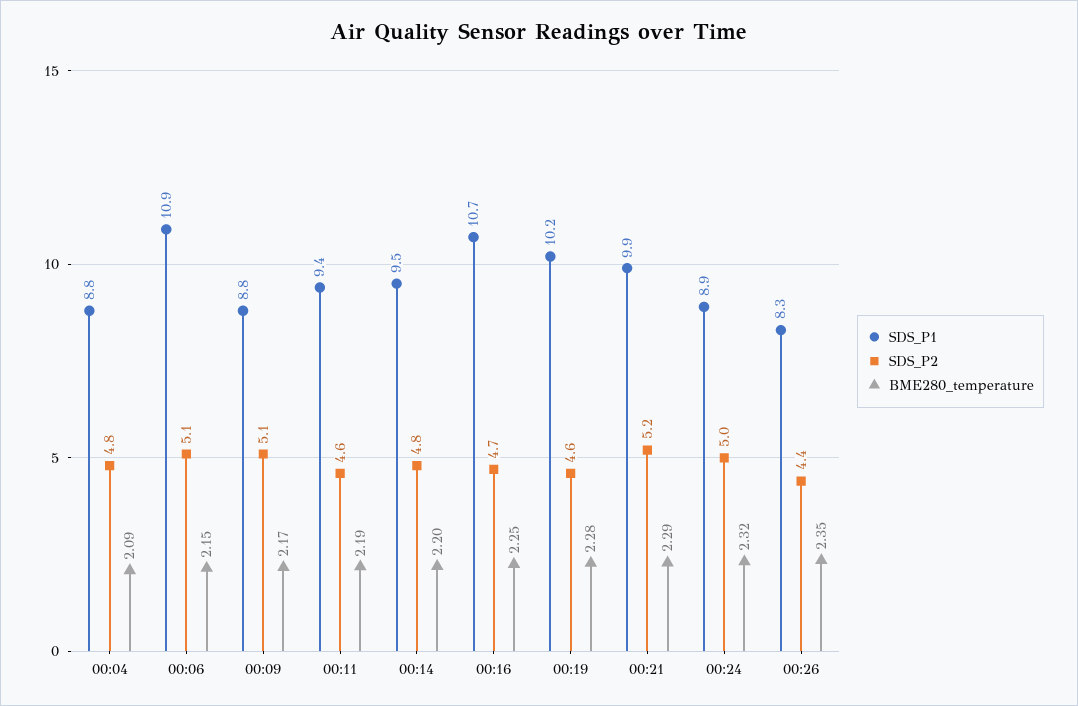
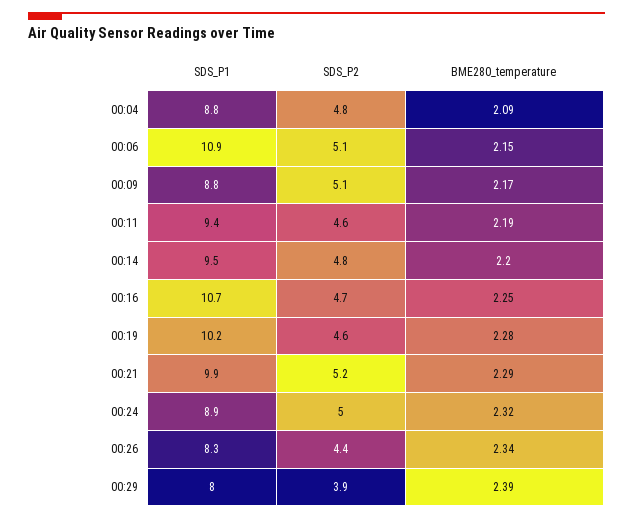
BME280_temperature, 00:26: 2.35 -> 2.34
SDS_P1, 00:29: none -> 8
SDS_P2, 00:29: none -> 3.9
BME280_temperature, 00:29: none -> 2.39

